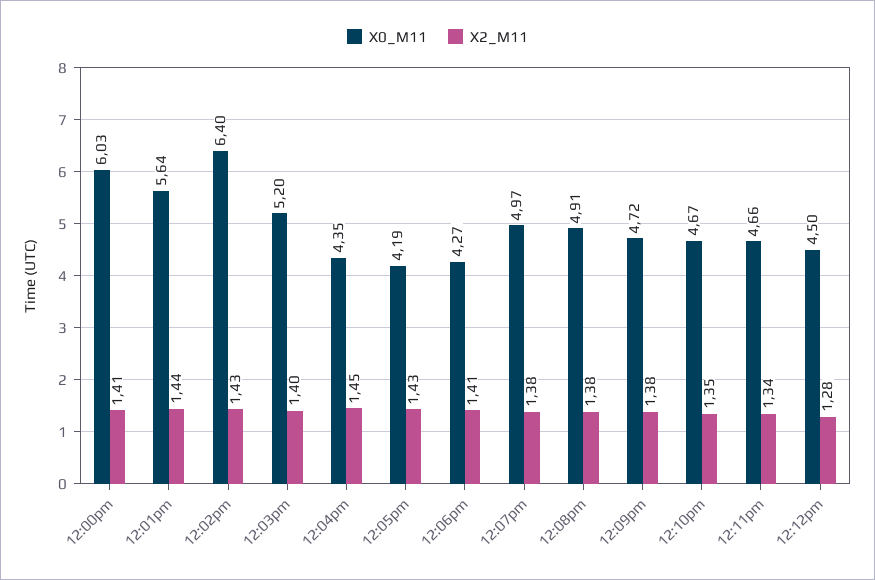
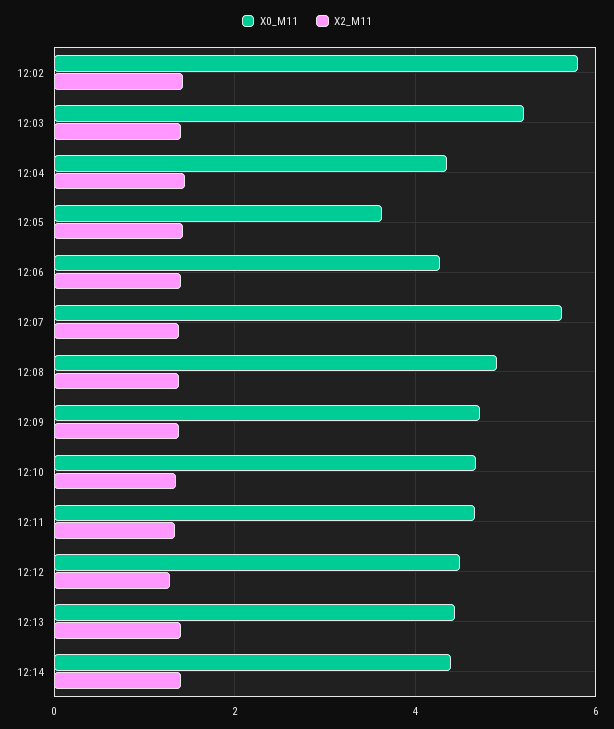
X0_M11, 12:00pm: 6.03 -> none
X2_M11, 12:00pm: 1.41 -> none
X0_M11, 12:01pm: 5.64 -> none
X2_M11, 12:01pm: 1.44 -> none
X0_M11, 12:02pm: 6.4 -> 5.8
X0_M11, 12:05pm: 4.19 -> 3.6
X0_M11, 12:07pm: 4.97 -> 5.6
X0_M11, 12:13: none -> 4.4
X2_M11, 12:13: none -> 1.4
X0_M11, 12:14: none -> 4.4
X2_M11, 12:14: none -> 1.4

